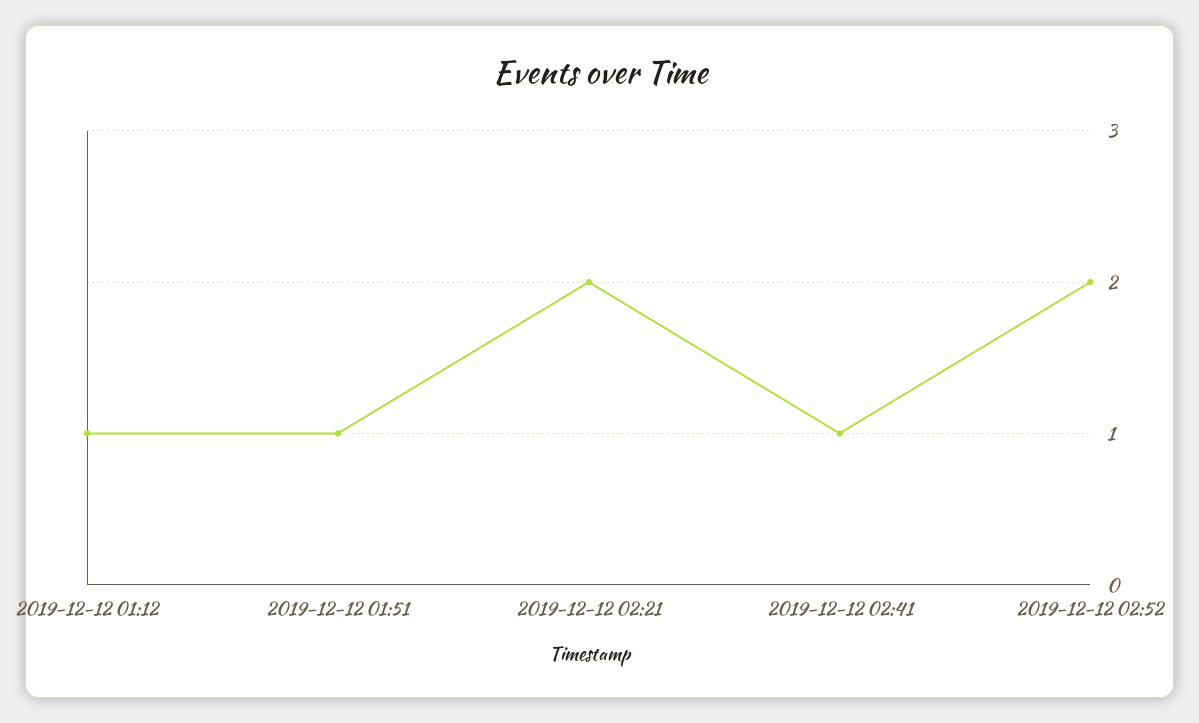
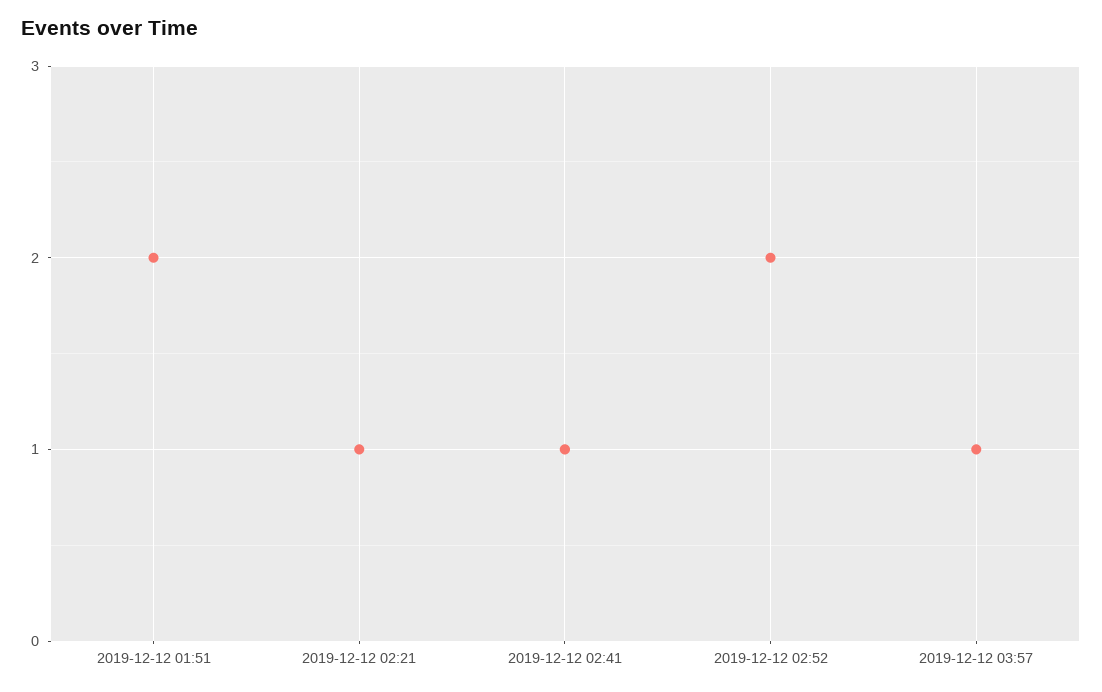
2019-12-12 01:12: 1 -> none
2019-12-12 01:51: 1 -> 2
2019-12-12 02:21: 2 -> 1
2019-12-12 03:57: none -> 1

